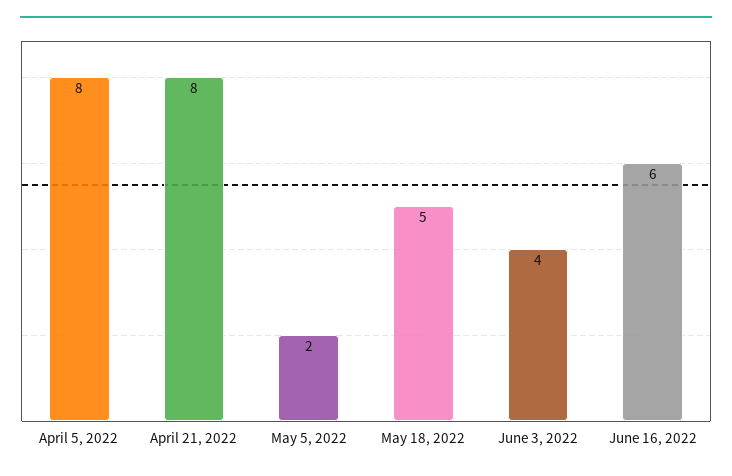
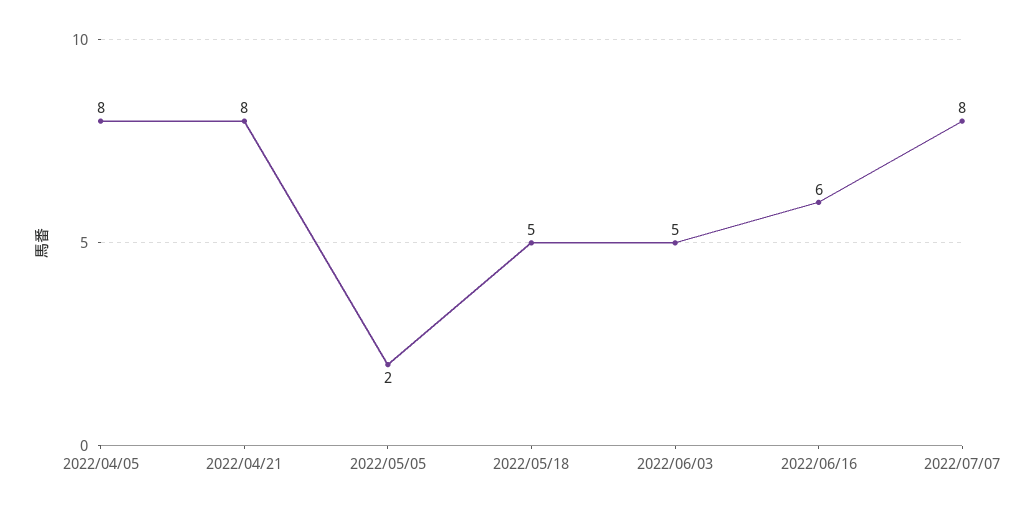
June 3, 2022: 4 -> 5
2022/07/07: none -> 8

